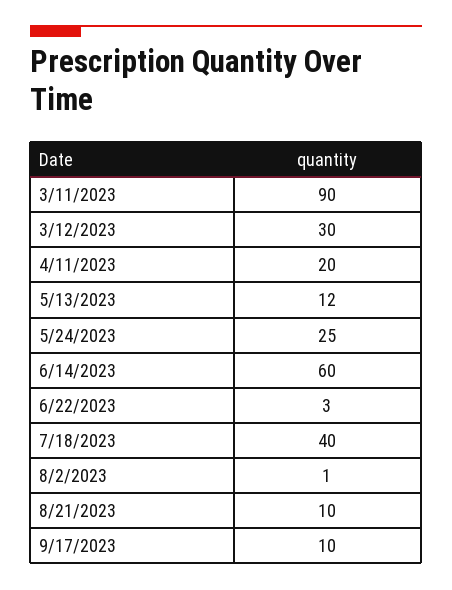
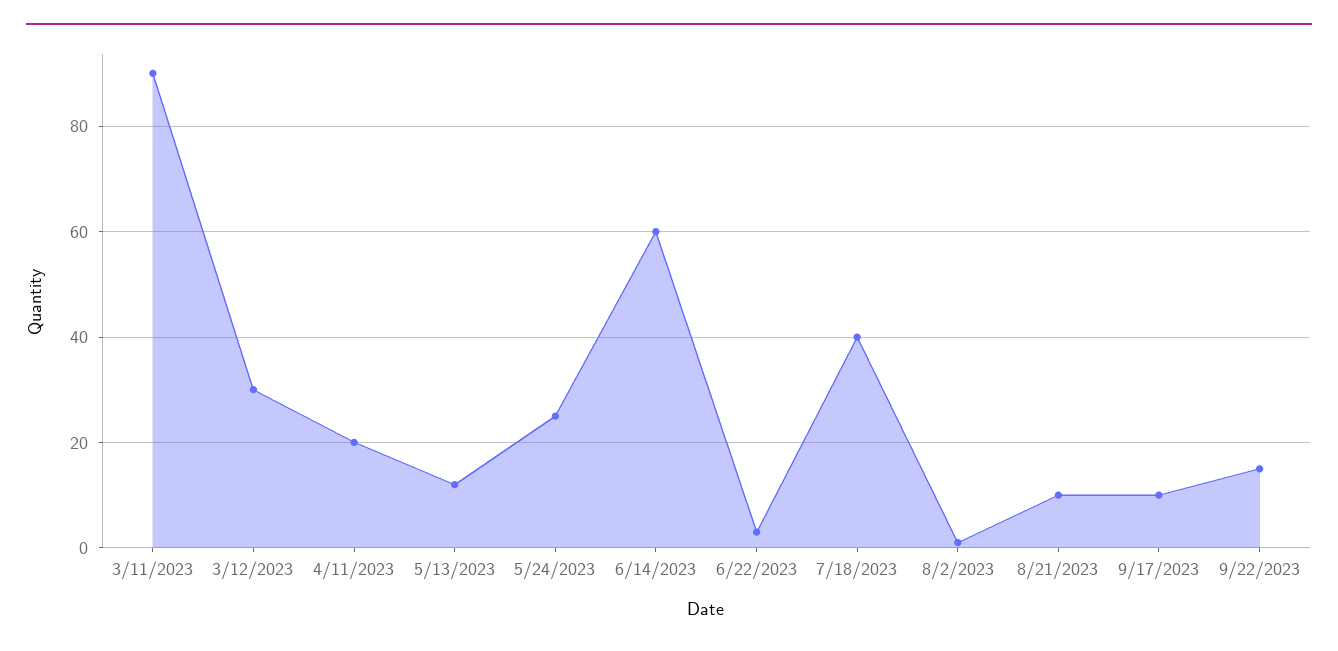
9/22/2023: none -> 15

